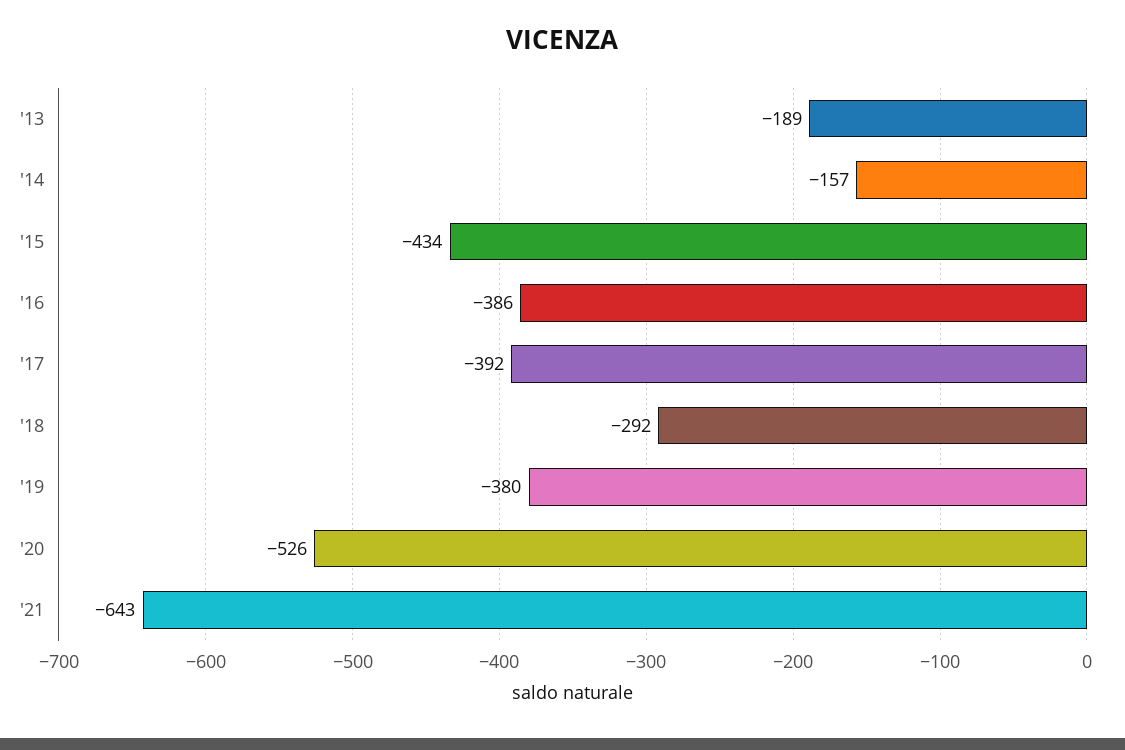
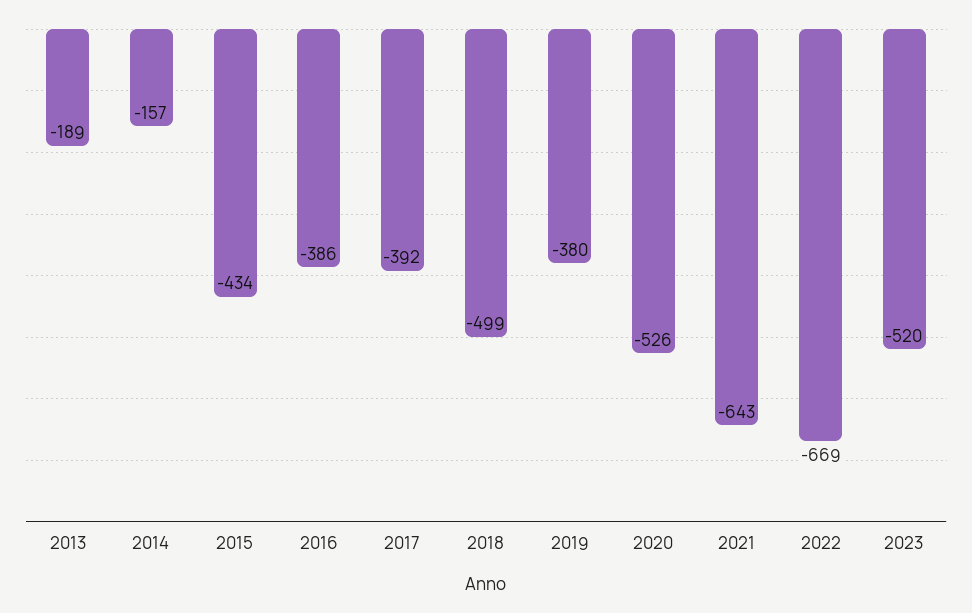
'18: -292 -> -499
2022: none -> -669
2023: none -> -520

